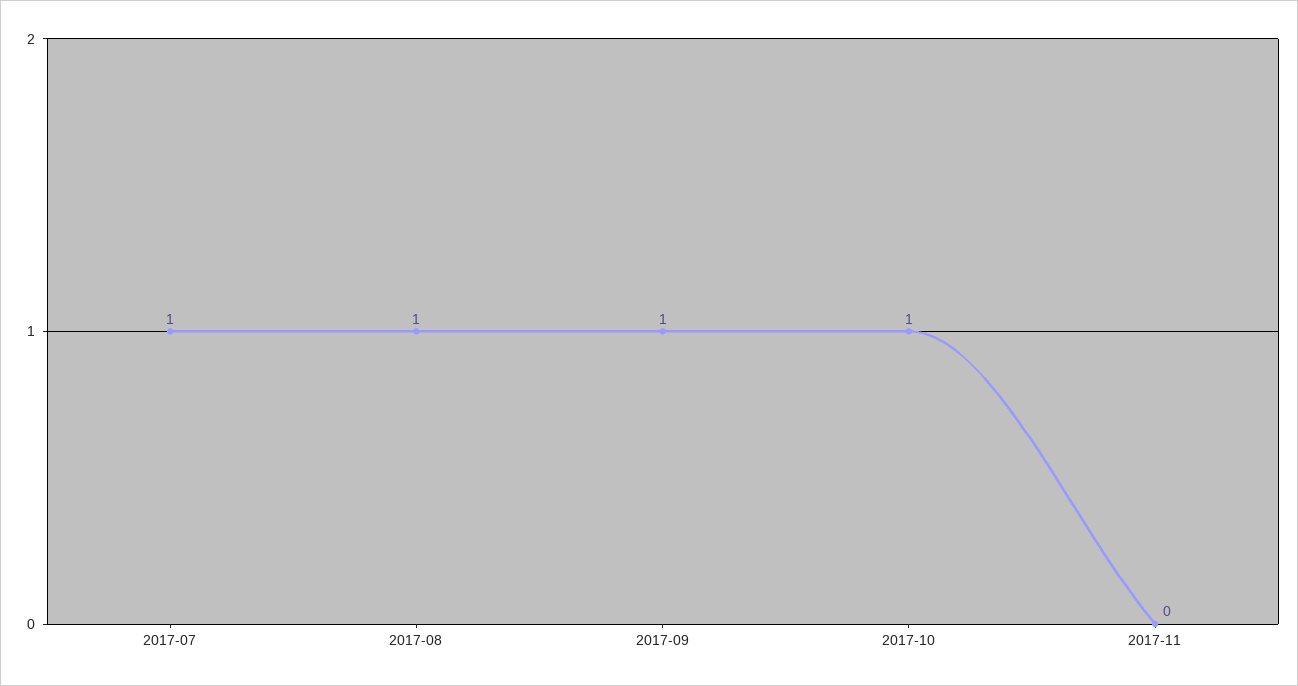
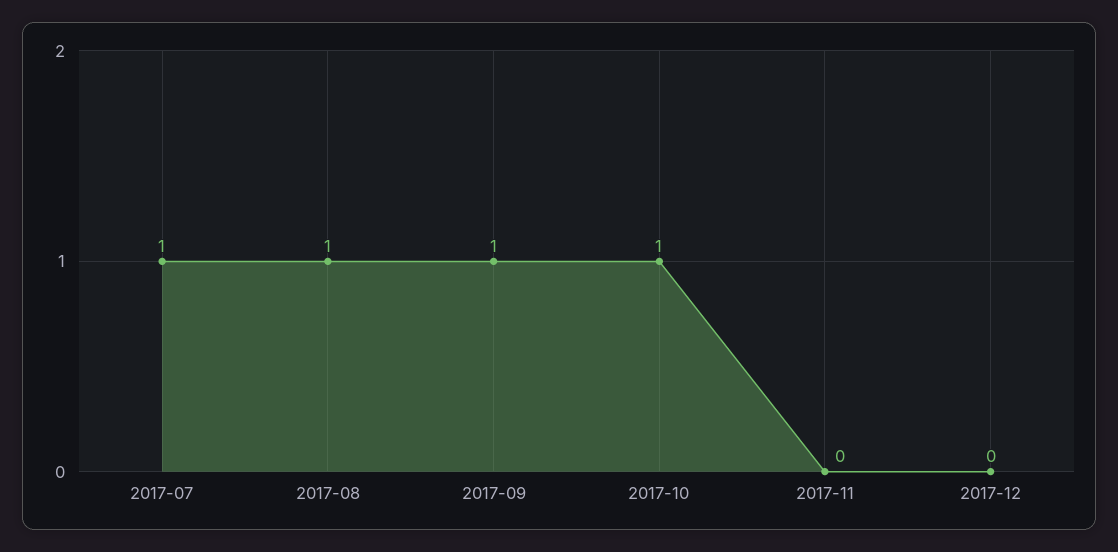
2017-12: none -> 0

